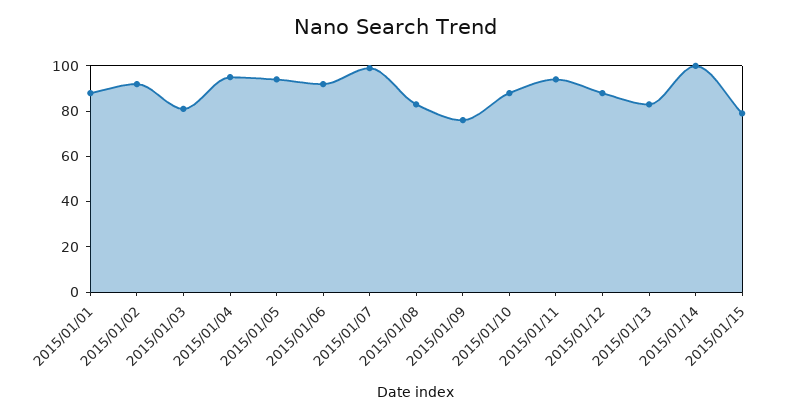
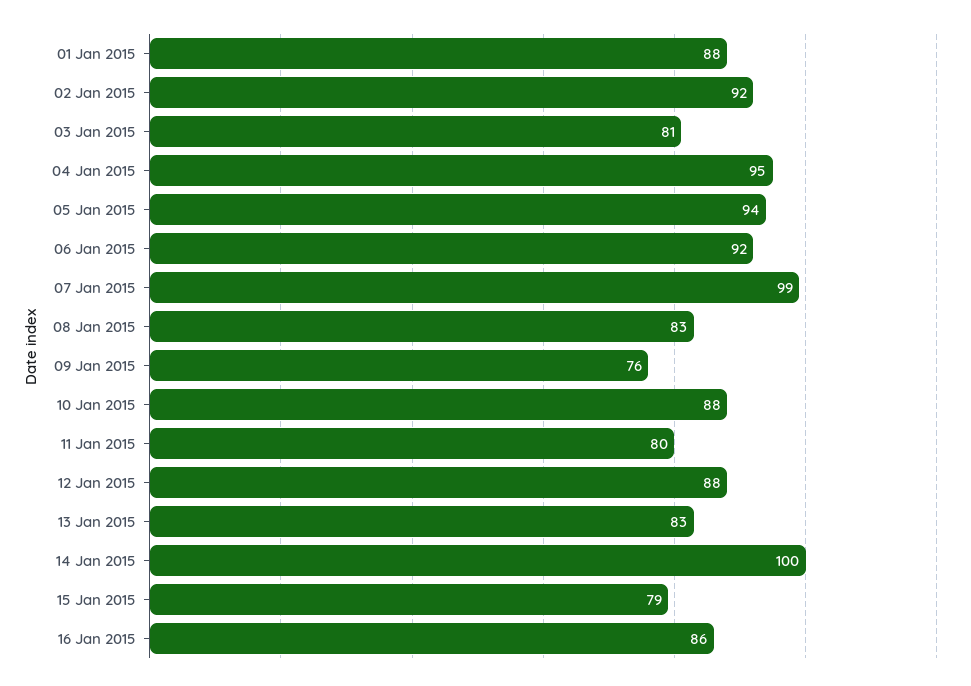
2015/01/11: 95 -> 80
16 Jan 2015: none -> 86

